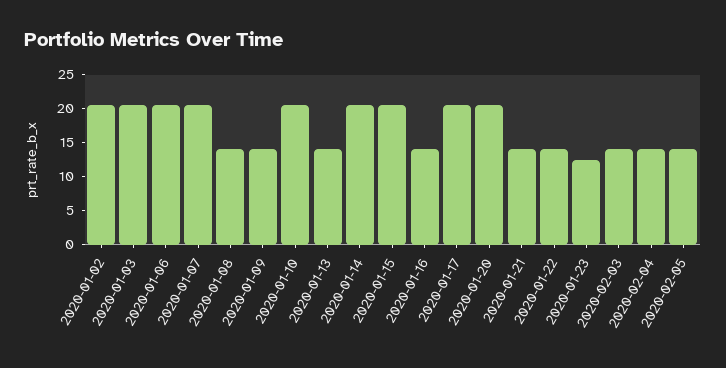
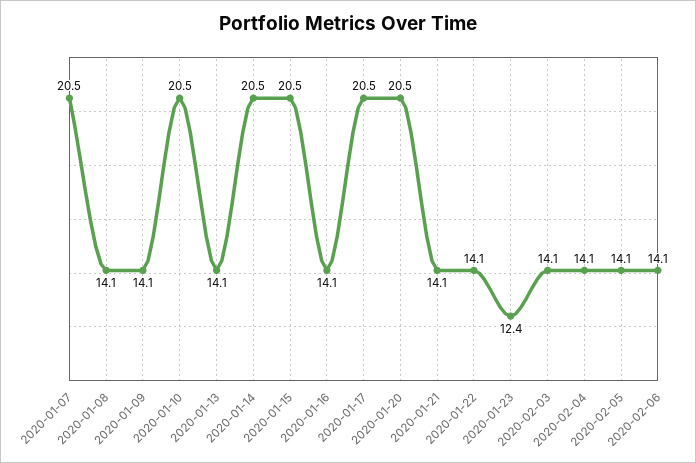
2020-01-02: 20 -> none
2020-01-03: 20 -> none
2020-01-06: 20 -> none
2020-02-06: none -> 14.1

